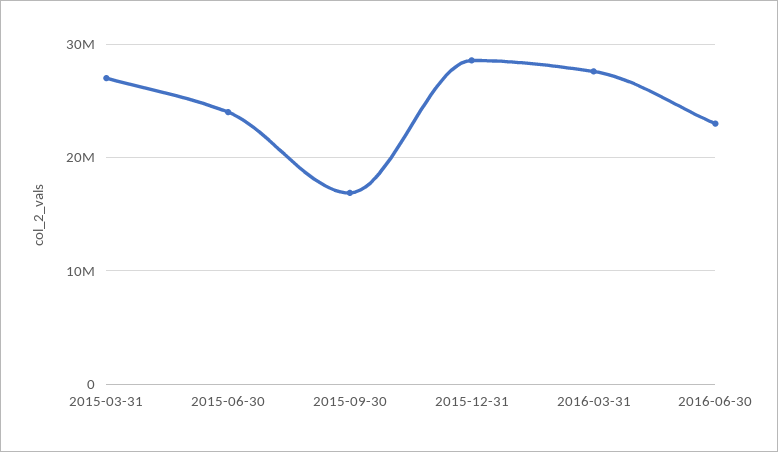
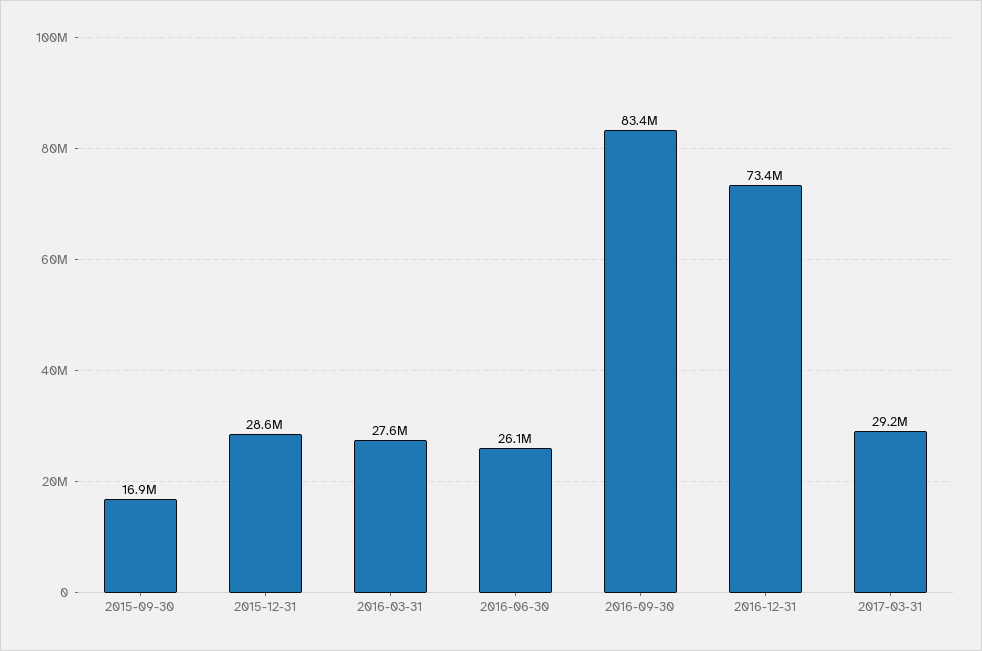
2015-03-31: 27000000 -> none
2015-06-30: 24000000 -> none
2016-06-30: 23000000 -> 26100000
2016-09-30: none -> 83400000
2016-12-31: none -> 73400000
2017-03-31: none -> 29200000

